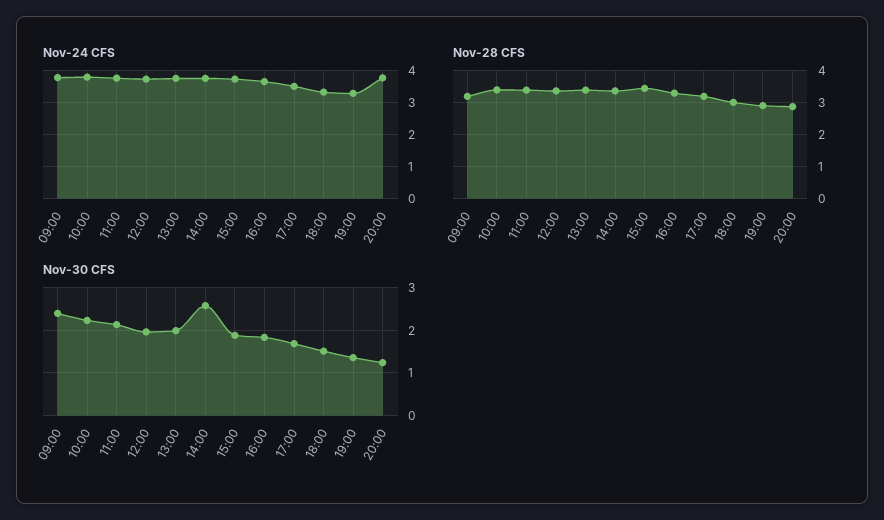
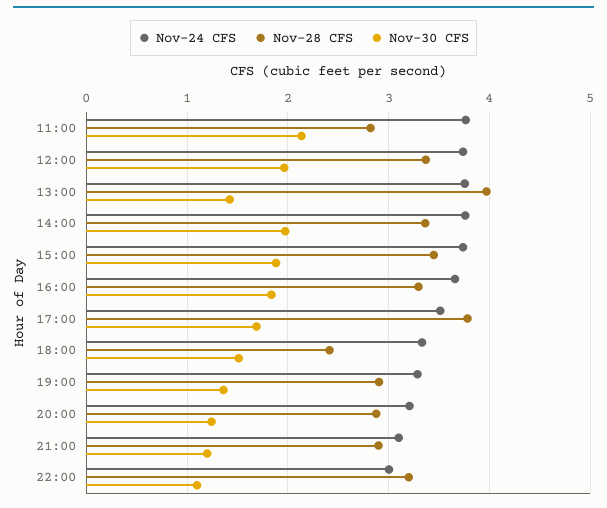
Nov-24 CFS, 09:00: 3.8 -> none
Nov-24 CFS, 10:00: 3.8 -> none
Nov-24 CFS, 20:00: 3.8 -> 3.2
Nov-28 CFS, 09:00: 3.2 -> none
Nov-28 CFS, 10:00: 3.4 -> none
Nov-28 CFS, 11:00: 3.4 -> 2.8
Nov-28 CFS, 13:00: 3.4 -> 4
Nov-28 CFS, 17:00: 3.2 -> 3.8
Nov-28 CFS, 18:00: 3 -> 2.4
Nov-30 CFS, 09:00: 2.4 -> none
Nov-30 CFS, 10:00: 2.2 -> none
Nov-30 CFS, 13:00: 2 -> 1.4
Nov-30 CFS, 14:00: 2.6 -> 2
Nov-24 CFS, 21:00: none -> 3.1
Nov-28 CFS, 21:00: none -> 2.9
Nov-30 CFS, 21:00: none -> 1.2
Nov-24 CFS, 22:00: none -> 3
Nov-28 CFS, 22:00: none -> 3.2
Nov-30 CFS, 22:00: none -> 1.1

